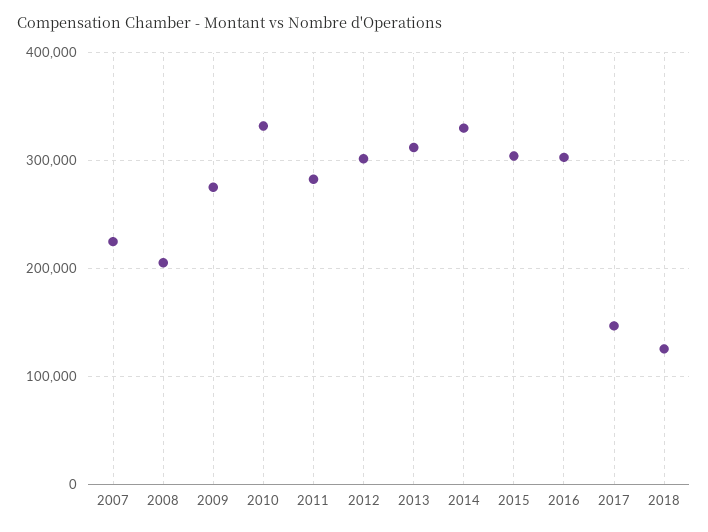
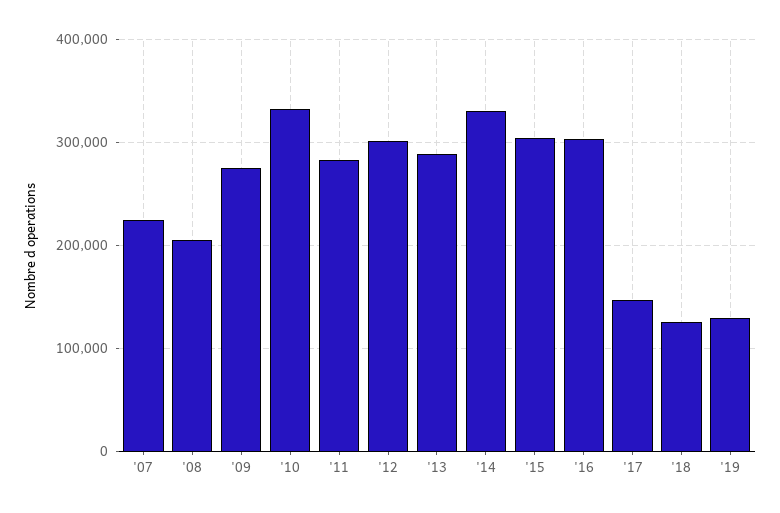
2013: 310000 -> 290000
'19: none -> 130000

